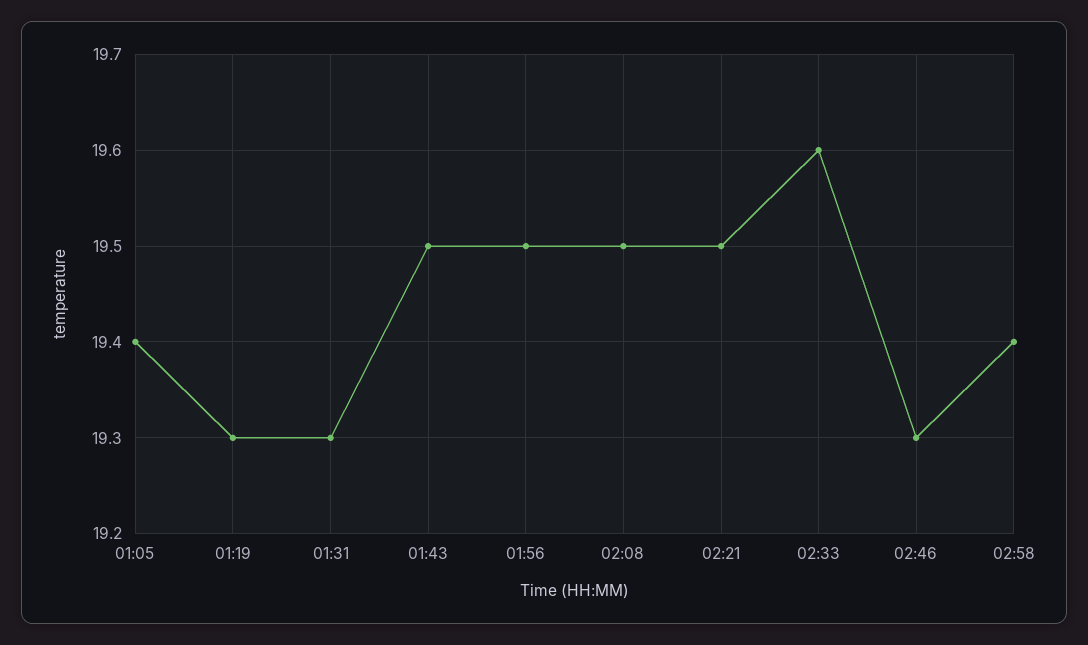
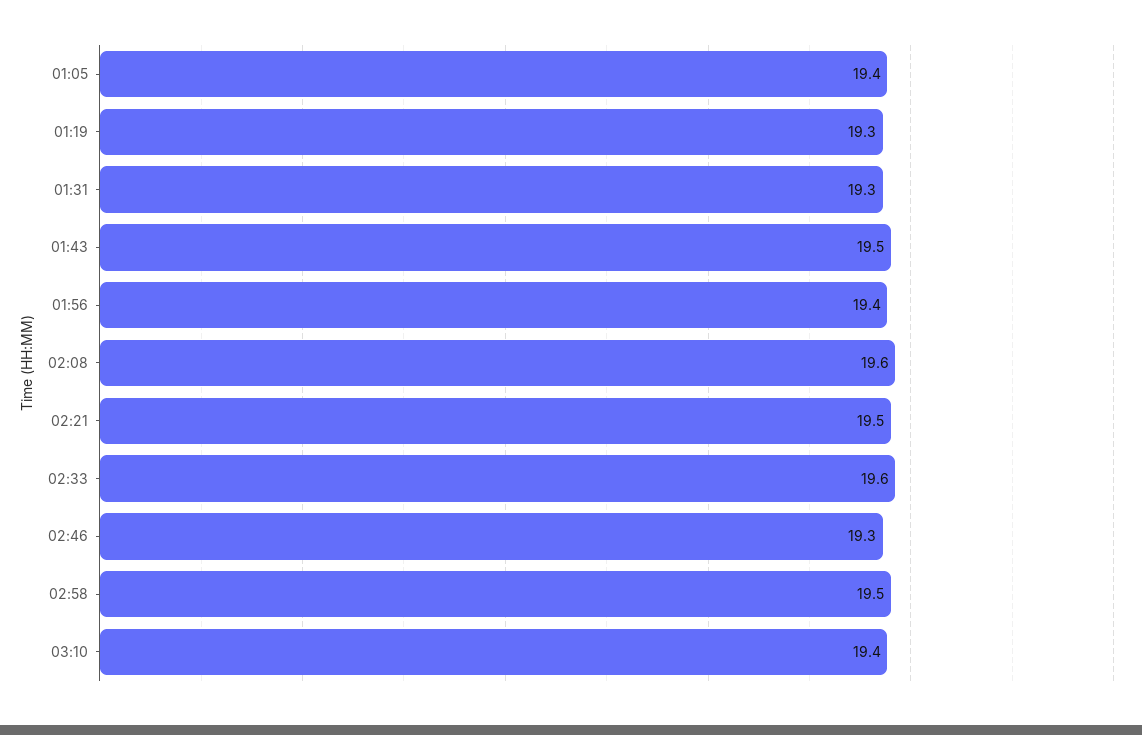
01:56: 19.5 -> 19.4
02:08: 19.5 -> 19.6
02:58: 19.4 -> 19.5
03:10: none -> 19.4

